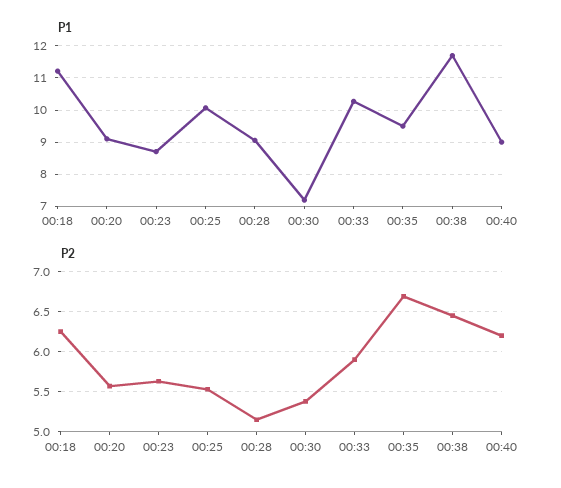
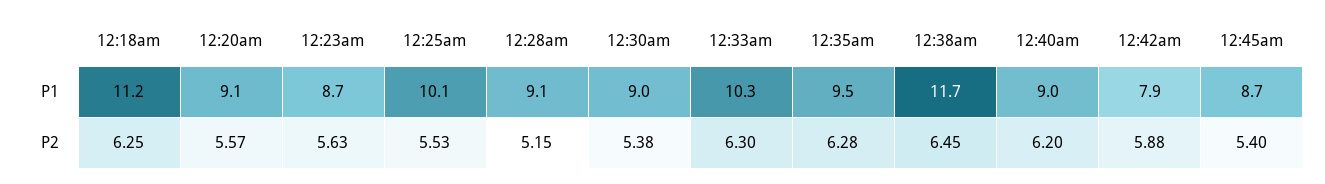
P1, 00:30: 7.2 -> 9
P2, 00:33: 5.9 -> 6.3
P2, 00:35: 6.7 -> 6.28
P1, 12:42am: none -> 7.9
P1, 12:45am: none -> 8.7
P2, 12:42am: none -> 5.88
P2, 12:45am: none -> 5.4

